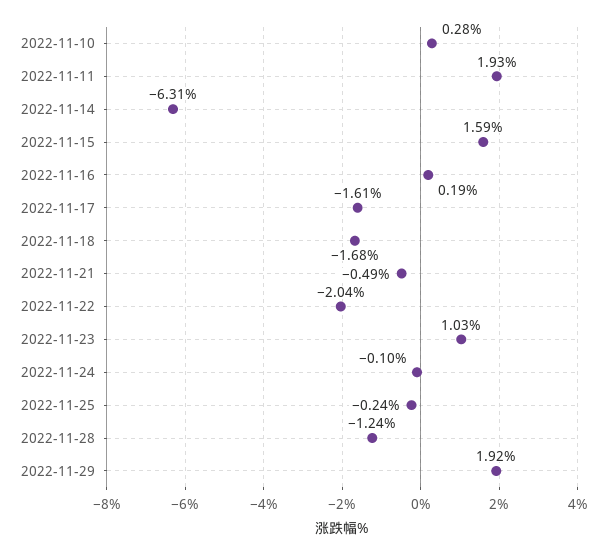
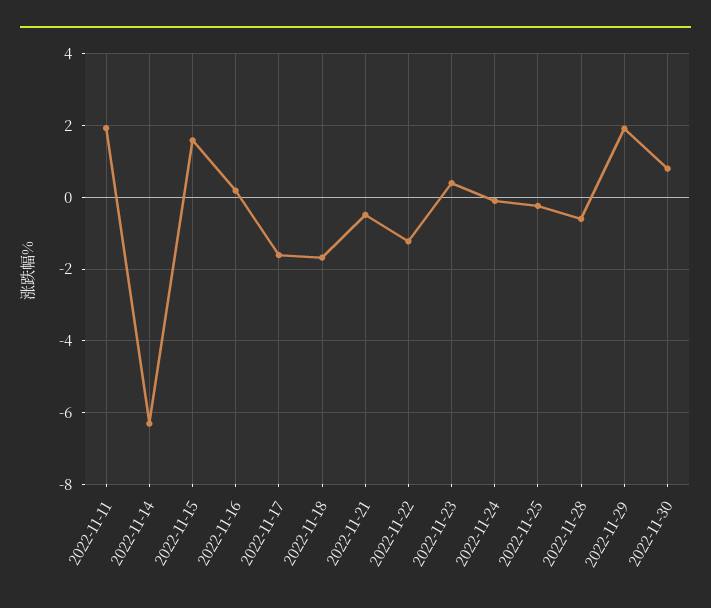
2022-11-10: 0.28 -> none
2022-11-22: -2.04 -> -1.2
2022-11-23: 1.03 -> 0.4
2022-11-28: -1.24 -> -0.6
2022-11-30: none -> 0.8

